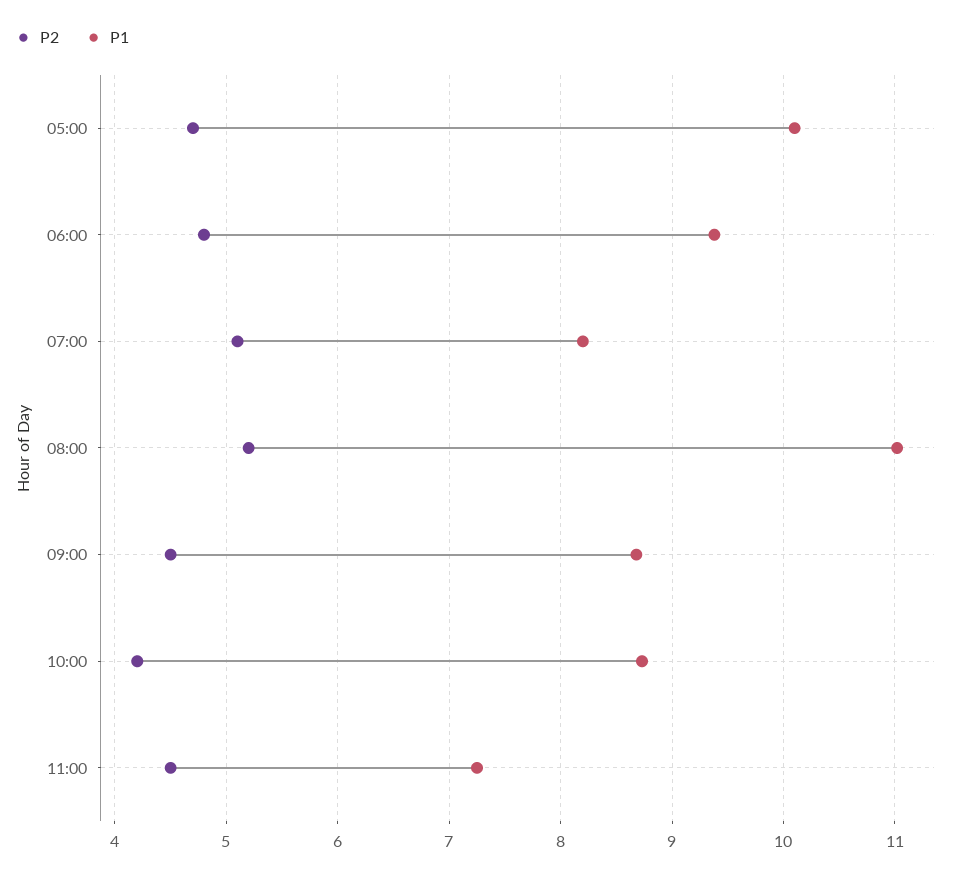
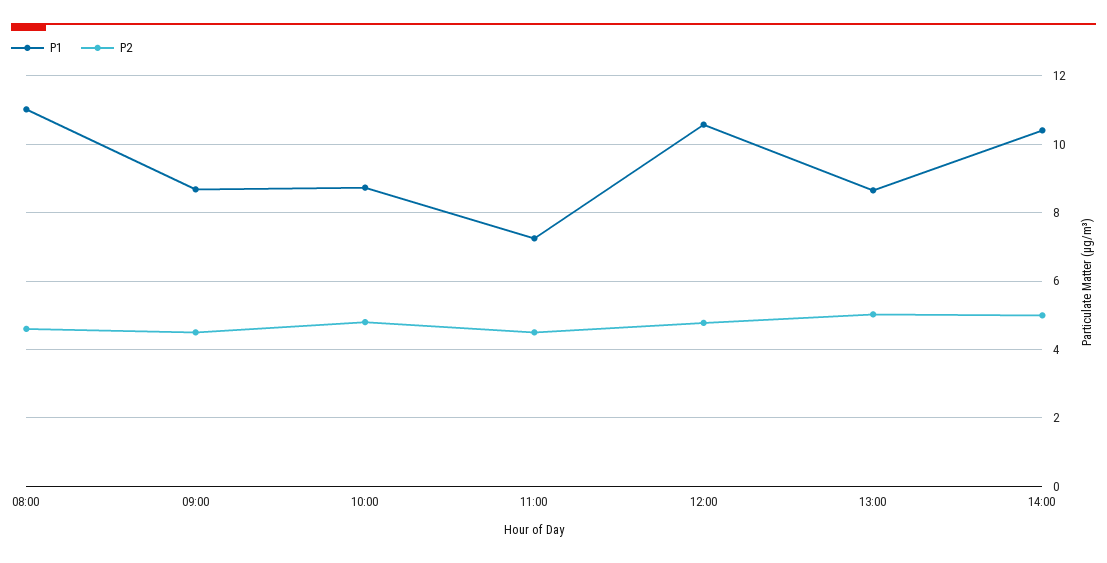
P2, 05:00: 4.7 -> none
P1, 05:00: 10.1 -> none
P2, 06:00: 4.8 -> none
P1, 06:00: 9.4 -> none
P2, 07:00: 5.1 -> none
P1, 07:00: 8.2 -> none
P2, 08:00: 5.2 -> 4.6
P2, 10:00: 4.2 -> 4.8
P1, 12:00: none -> 10.6
P2, 12:00: none -> 4.8
P1, 13:00: none -> 8.6
P2, 13:00: none -> 5
P1, 14:00: none -> 10.4
P2, 14:00: none -> 5

